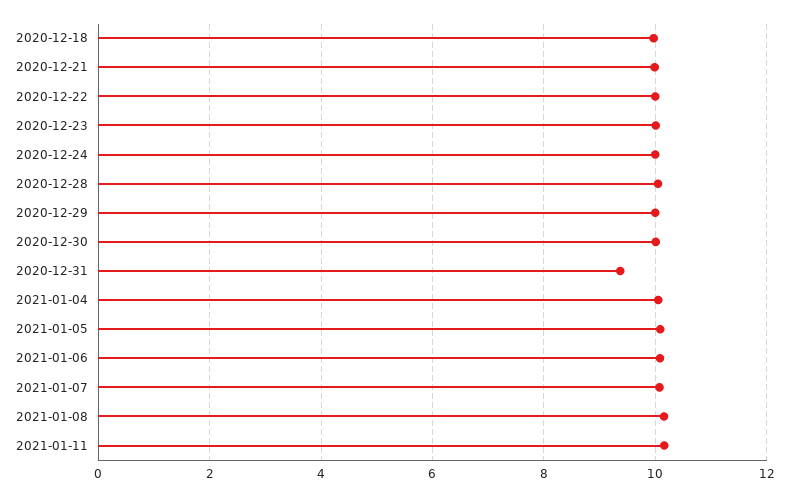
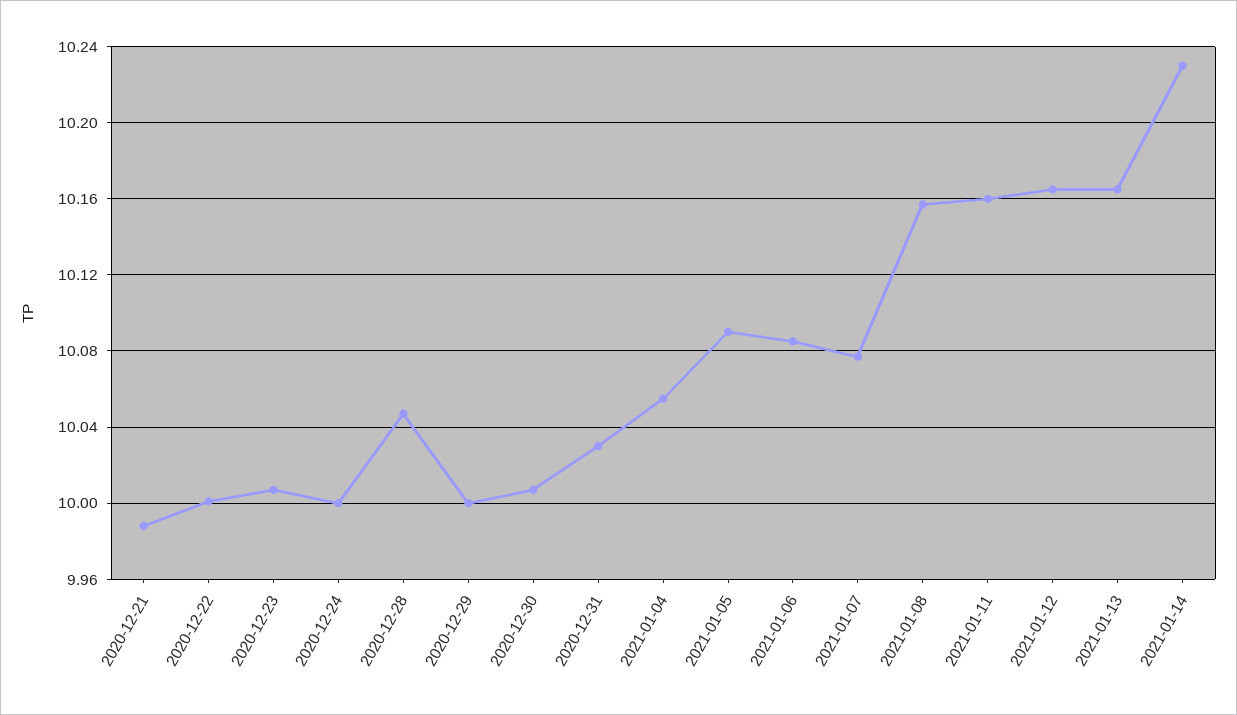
2020-12-18: 10 -> none
2020-12-31: 9.4 -> 10.03
2021-01-12: none -> 10.165
2021-01-13: none -> 10.165
2021-01-14: none -> 10.23

